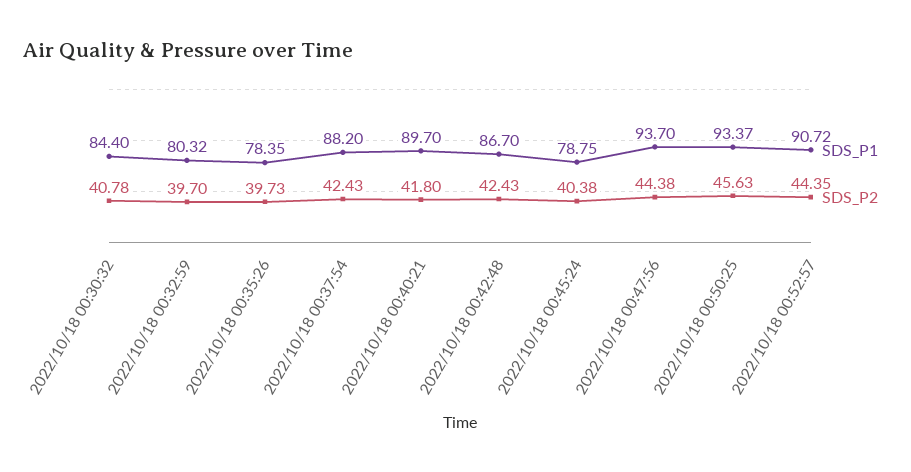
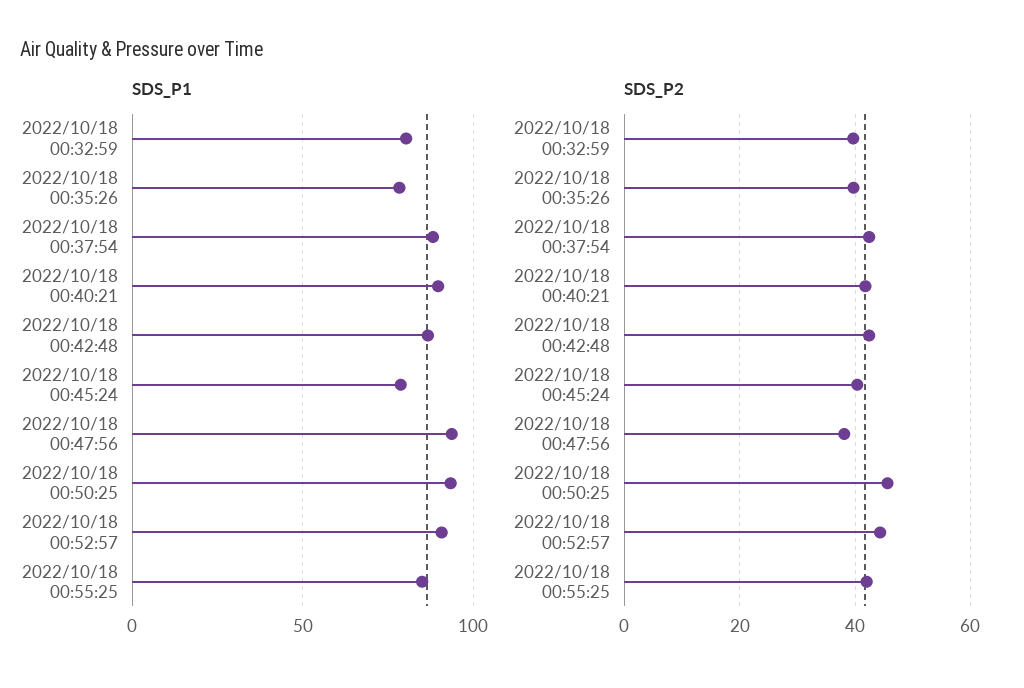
SDS_P1, 2022/10/18 00:30:32: 84.4 -> none
SDS_P2, 2022/10/18 00:30:32: 40.78 -> none
SDS_P2, 2022/10/18 00:47:56: 44.38 -> 38
SDS_P1, 2022/10/18 00:55:25: none -> 85
SDS_P2, 2022/10/18 00:55:25: none -> 42

